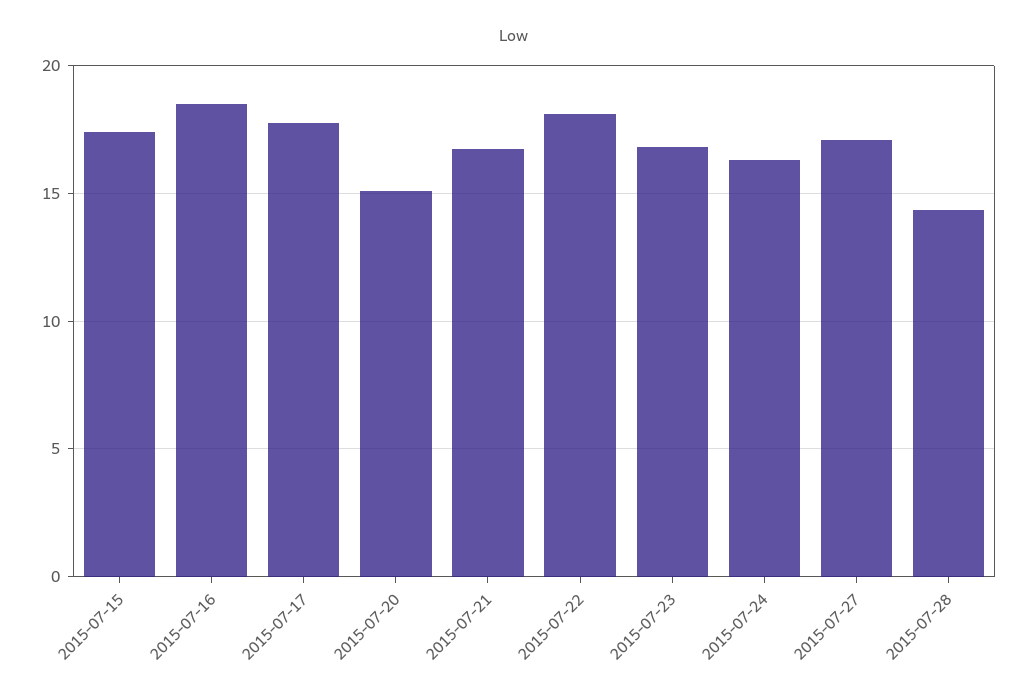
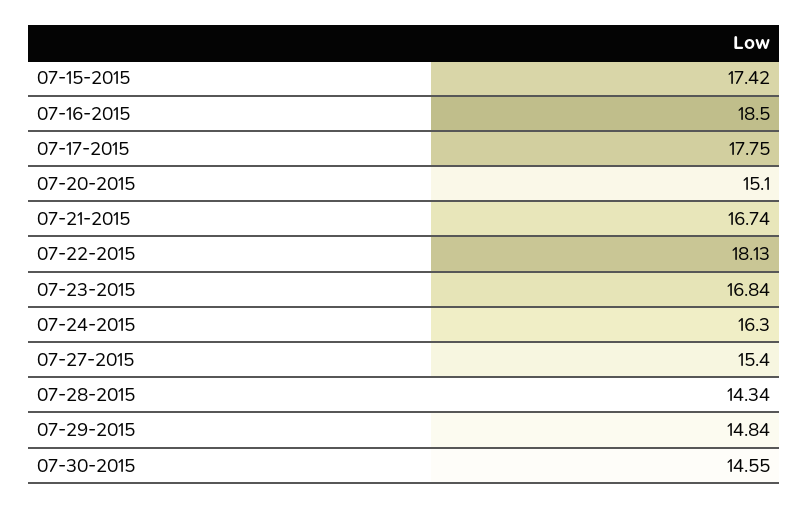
2015-07-27: 17 -> 15.4
07-29-2015: none -> 14.84
07-30-2015: none -> 14.55

